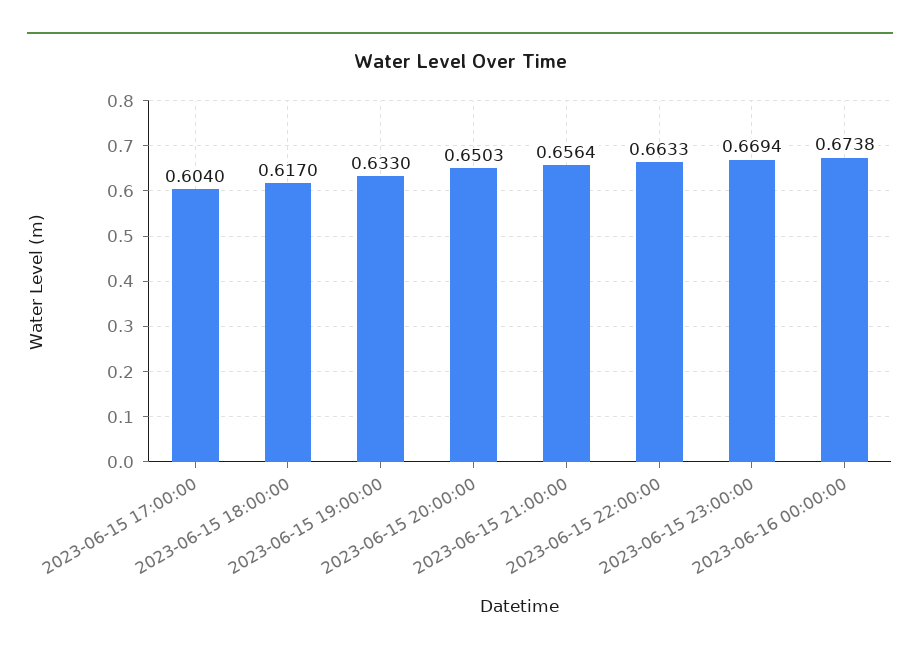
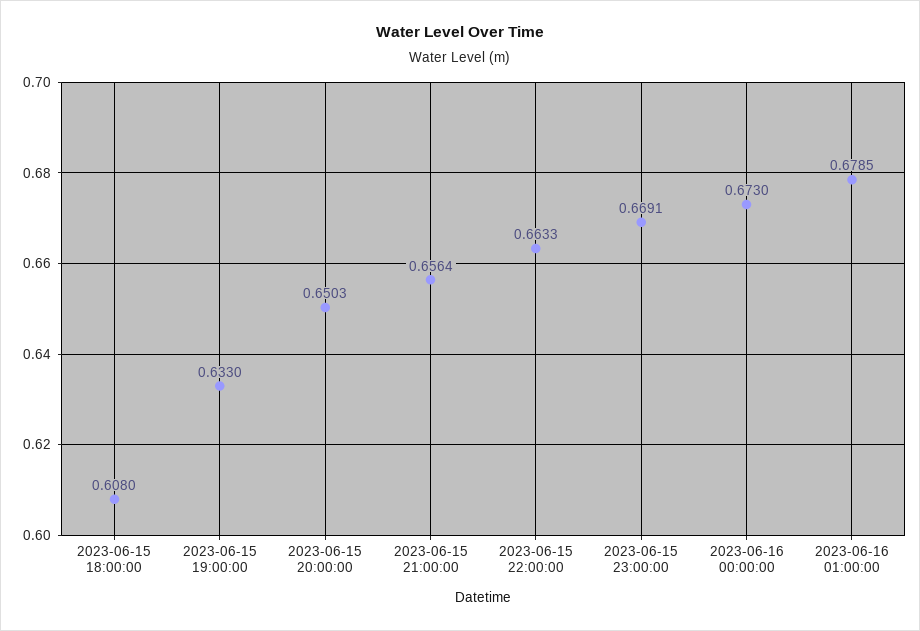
2023-06-15 17:00:00: 0.604 -> none
2023-06-15 18:00:00: 0.617 -> 0.608
2023-06-15 23:00:00: 0.6694 -> 0.6691
2023-06-16 00:00:00: 0.6738 -> 0.673
2023-06-16 01:00:00: none -> 0.6785

